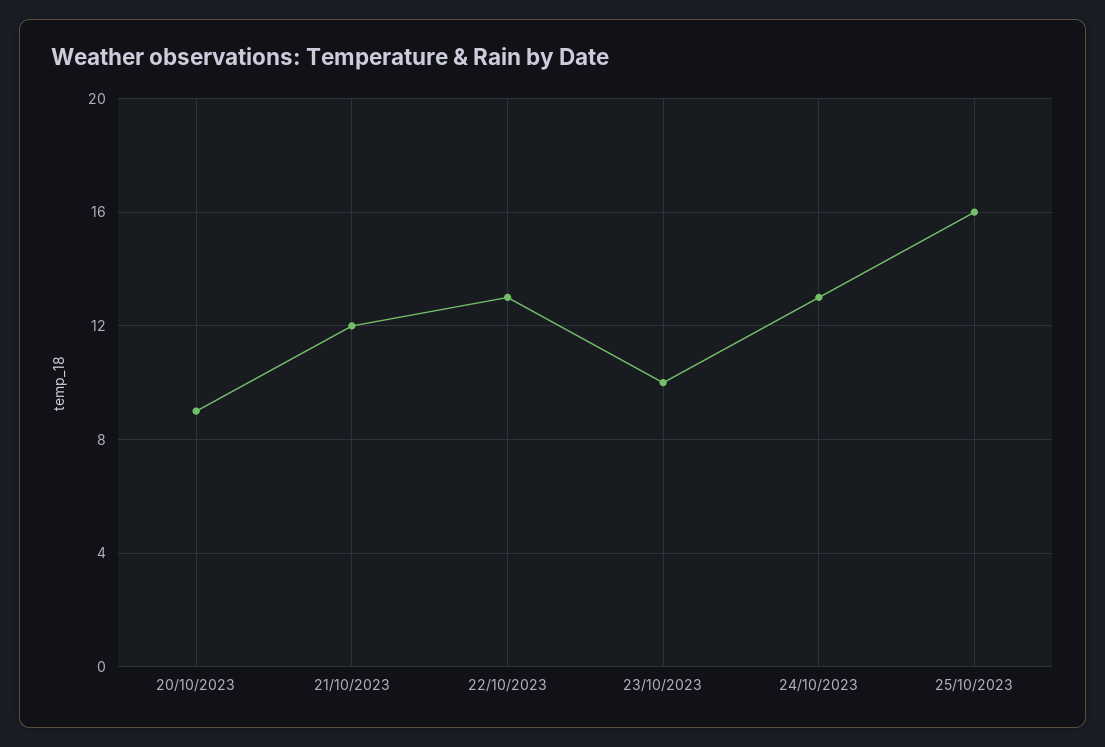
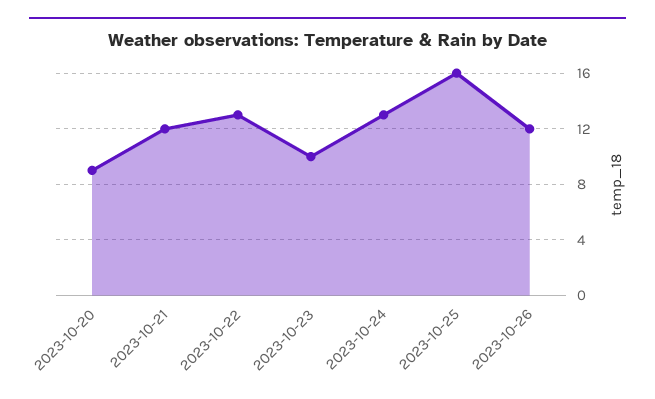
2023-10-26: none -> 12

